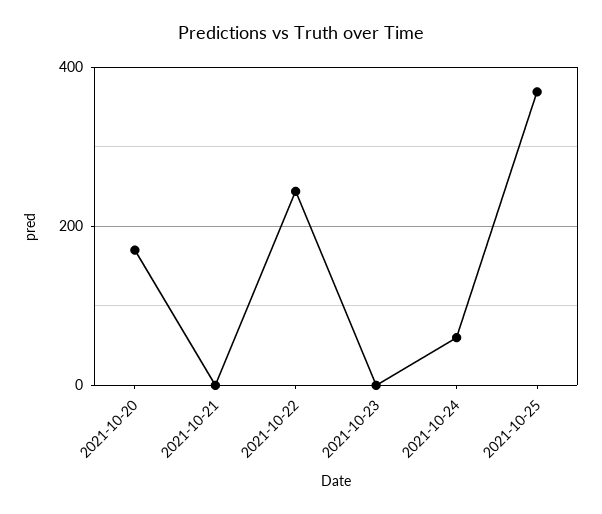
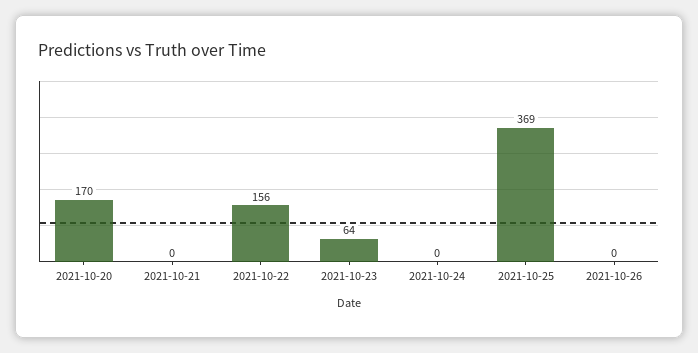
2021-10-22: 240 -> 156
2021-10-23: 0 -> 64
2021-10-24: 60 -> 0
2021-10-26: none -> 0

